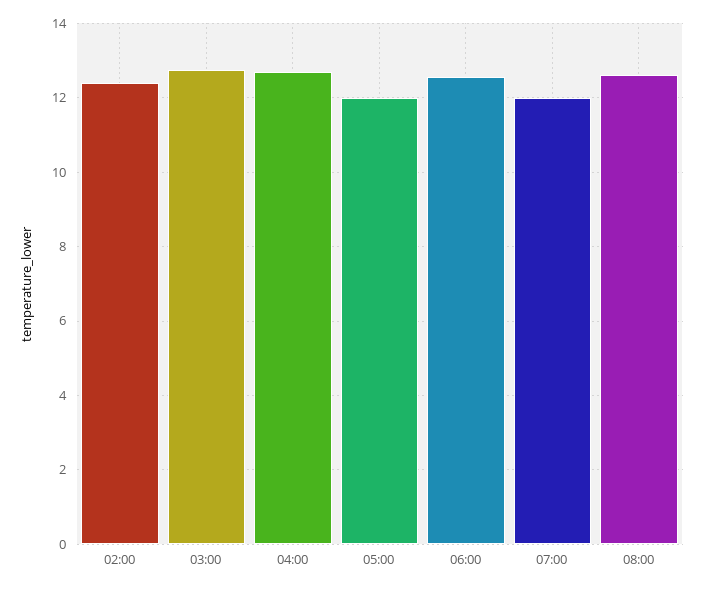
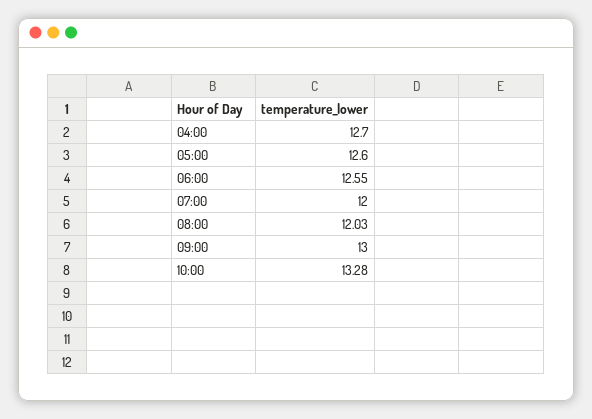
02:00: 12.4 -> none
03:00: 12.8 -> none
05:00: 12 -> 12.6
08:00: 12.6 -> 12.03
09:00: none -> 13
10:00: none -> 13.28

